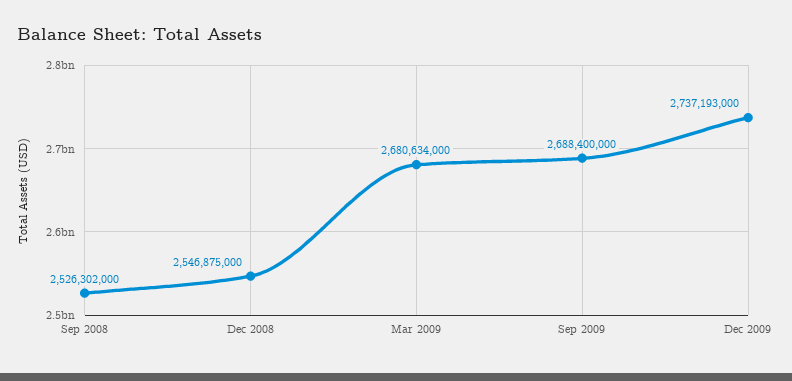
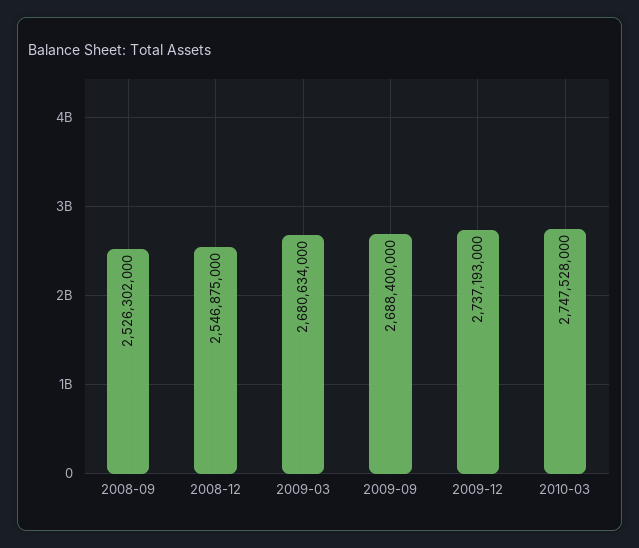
2010-03: none -> 2747528000

